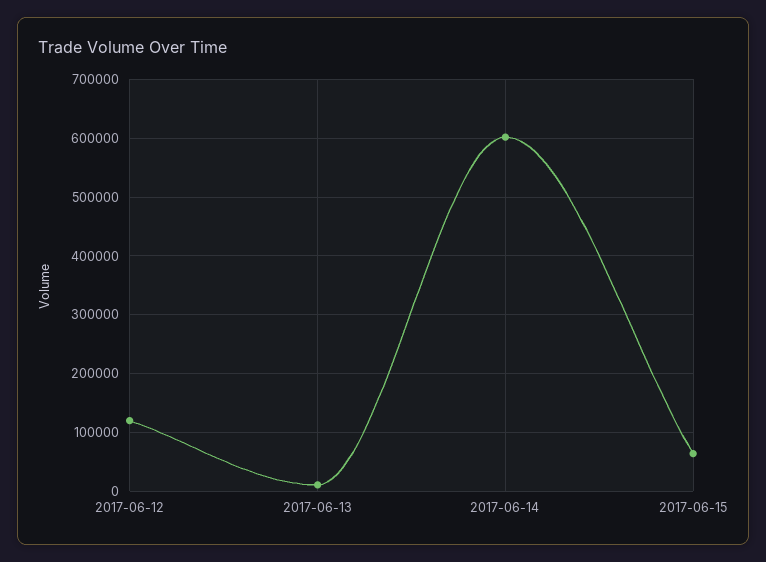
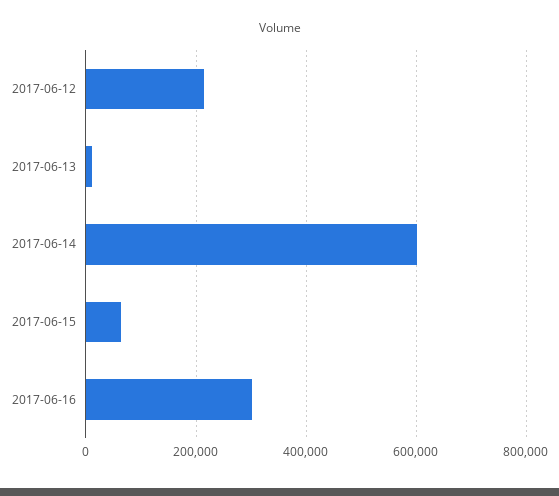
2017-06-12: 120000 -> 220000
2017-06-16: none -> 300000

